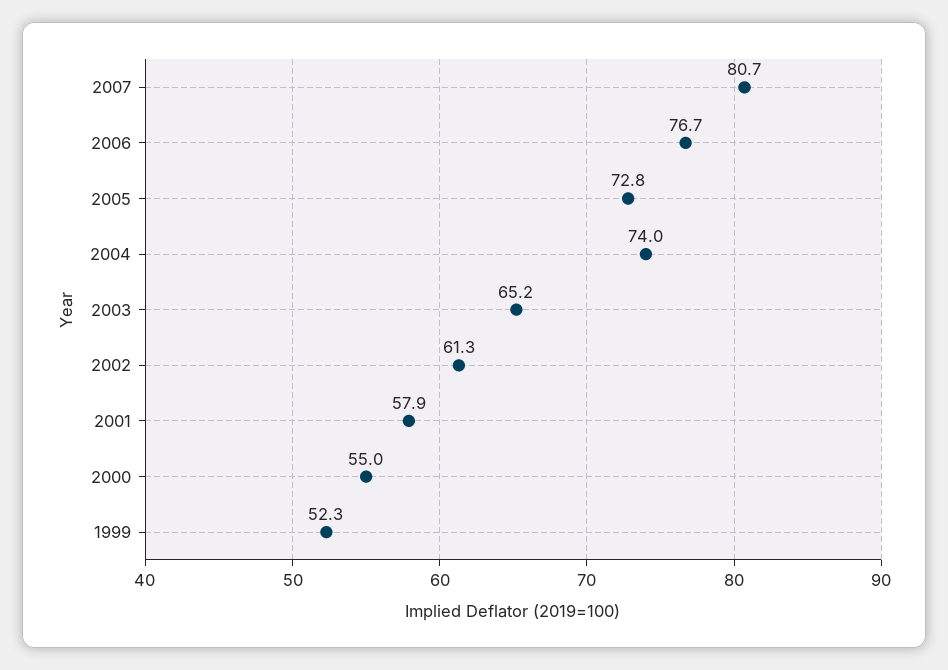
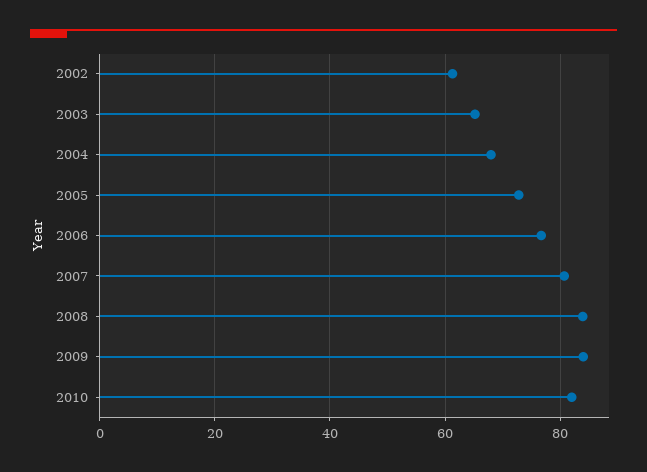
2004: 74 -> 68
2001: 57.9 -> none
2000: 55 -> none
1999: 52.3 -> none
2008: none -> 84
2009: none -> 84
2010: none -> 82

